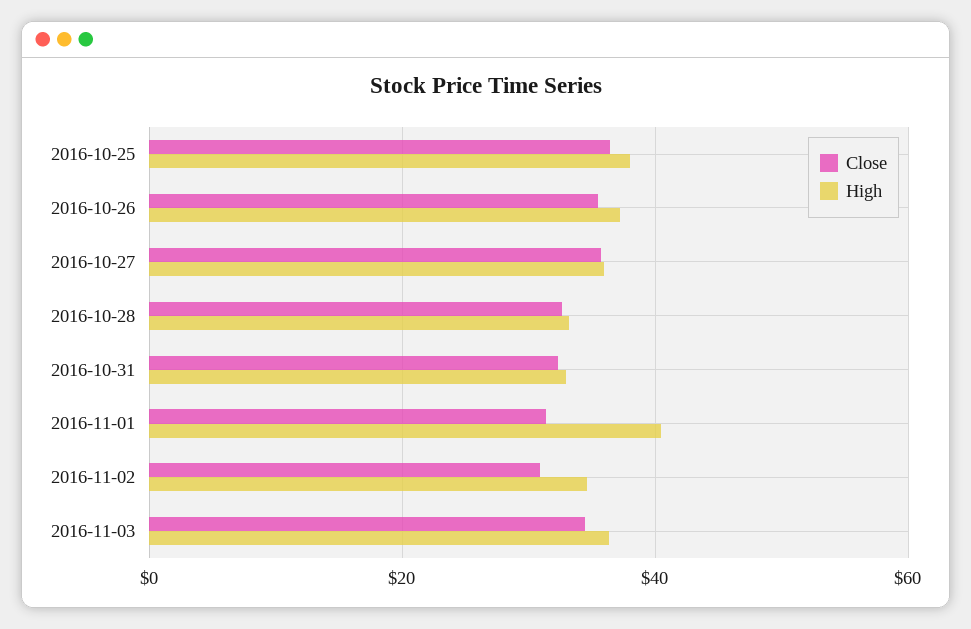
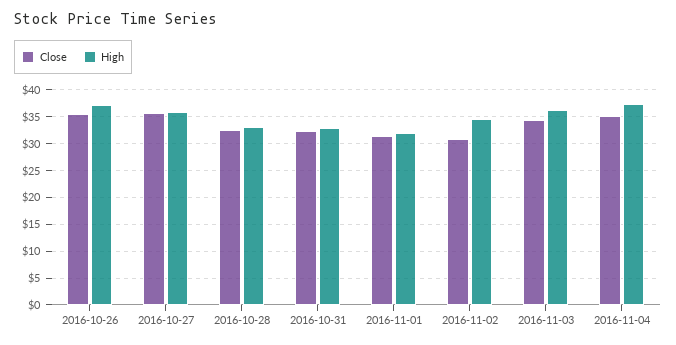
Close, 2016-10-25: 36 -> none
High, 2016-10-25: 38 -> none
High, 2016-11-01: 40 -> 32.5
Close, 2016-11-04: none -> 35
High, 2016-11-04: none -> 37.5

